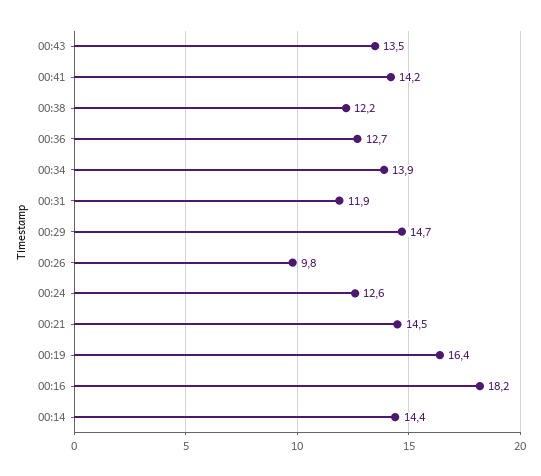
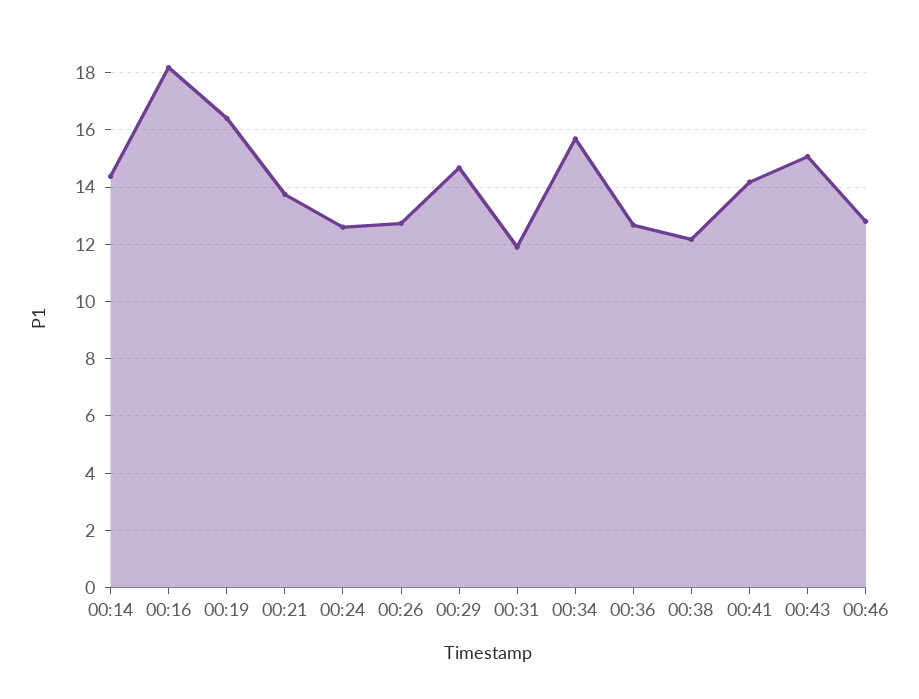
00:43: 13.5 -> 15
00:34: 13.9 -> 15.75
00:26: 9.8 -> 12.75
00:21: 14.5 -> 13.75
00:46: none -> 12.75

